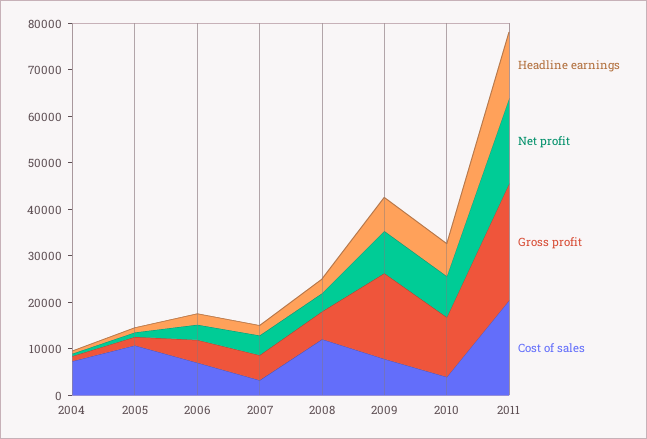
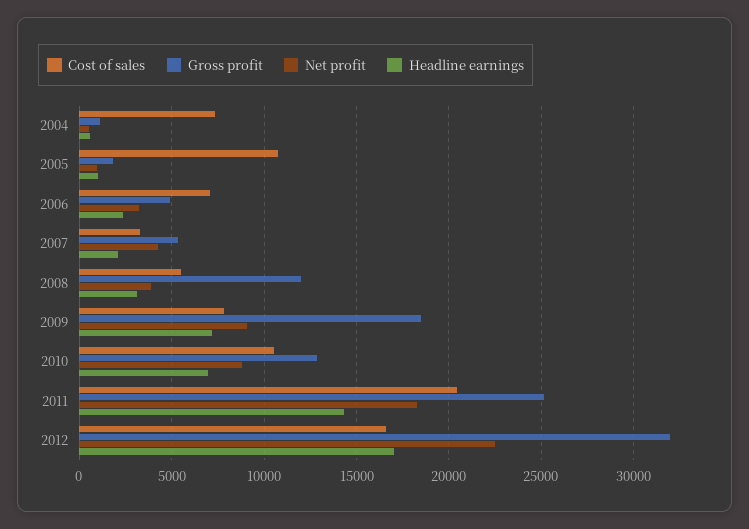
Gross profit, 2008: 6000 -> 12000
Cost of sales, 2008: 12000 -> 5500
Cost of sales, 2010: 4000 -> 10500
Cost of sales, 2012: none -> 16500
Gross profit, 2012: none -> 32000
Net profit, 2012: none -> 22500
Headline earnings, 2012: none -> 17000

